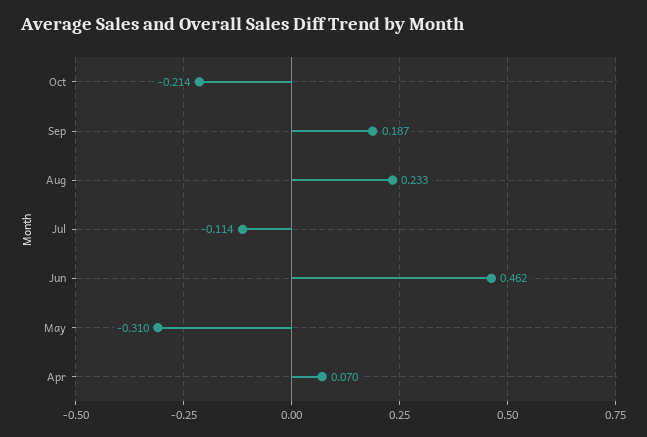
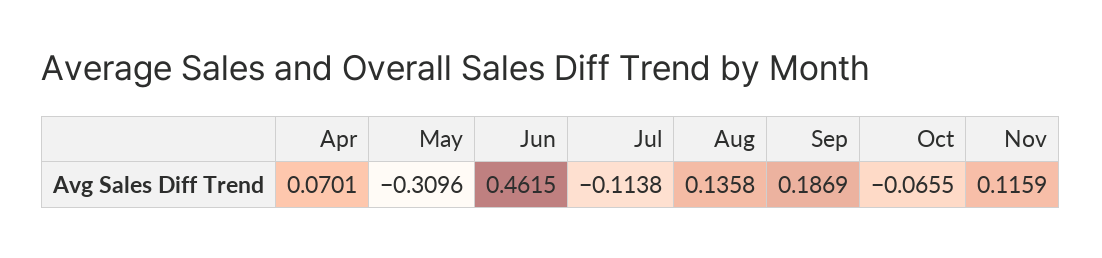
Oct: -0.214 -> -0.0655
Aug: 0.233 -> 0.1358
Nov: none -> 0.1159

